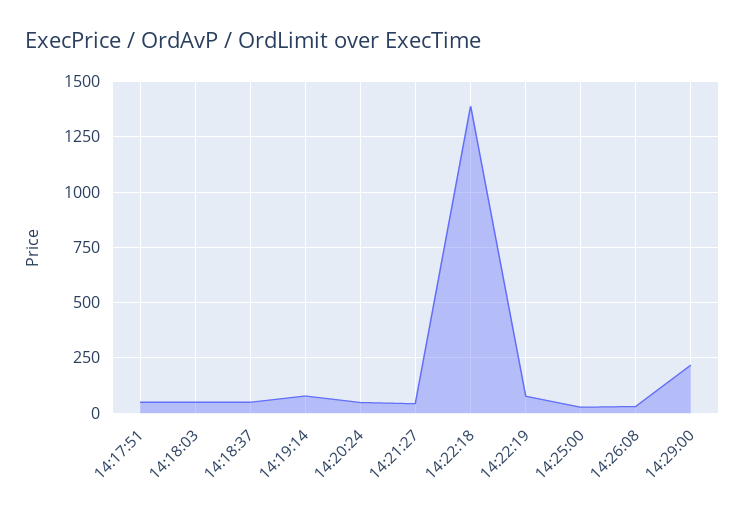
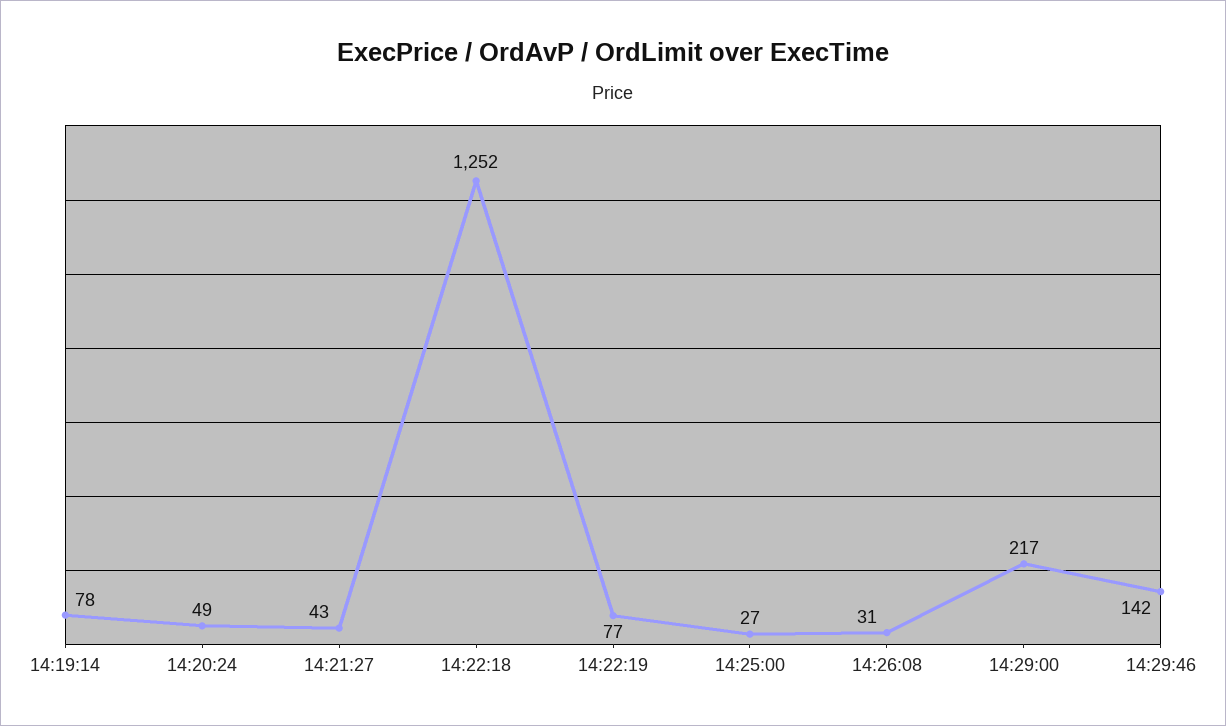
14:17:51: 50 -> none
14:18:03: 50 -> none
14:18:37: 50 -> none
14:22:18: 1400 -> 1252
14:29:46: none -> 142

